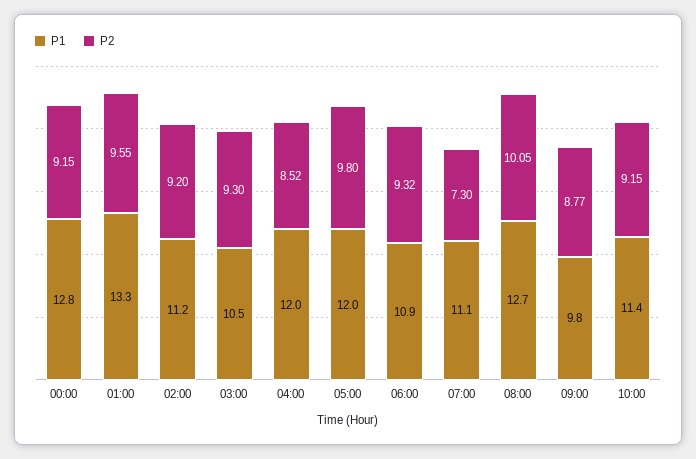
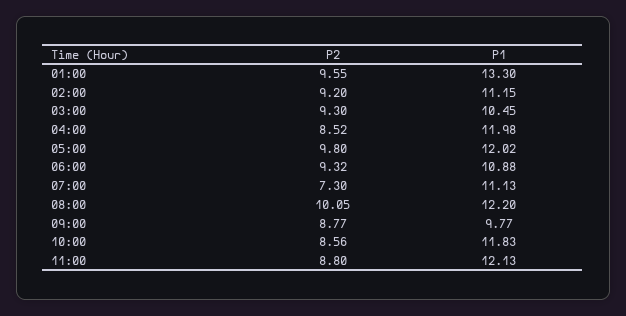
P1, 00:00: 12.8 -> none
P2, 00:00: 9.15 -> none
P1, 08:00: 12.7 -> 12.2
P1, 10:00: 11.4 -> 11.83
P2, 10:00: 9.15 -> 8.56
P2, 11:00: none -> 8.8
P1, 11:00: none -> 12.13

